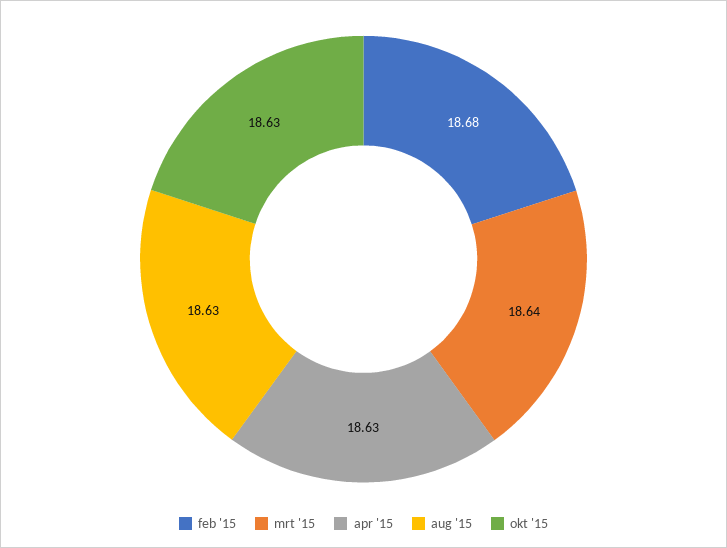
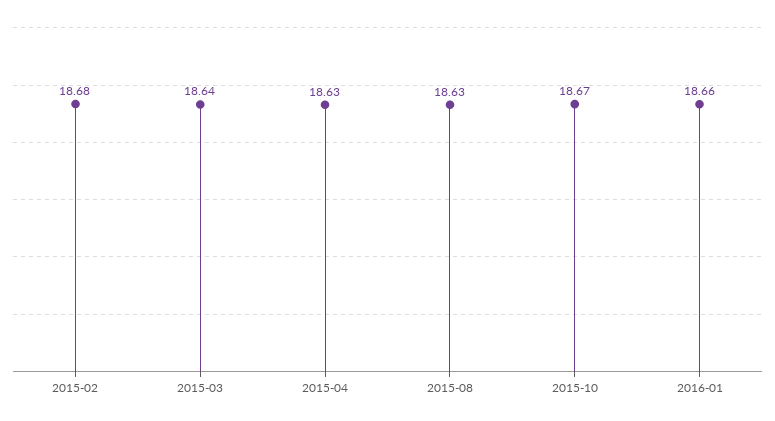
okt '15: 18.63 -> 18.67
2016-01: none -> 18.66

